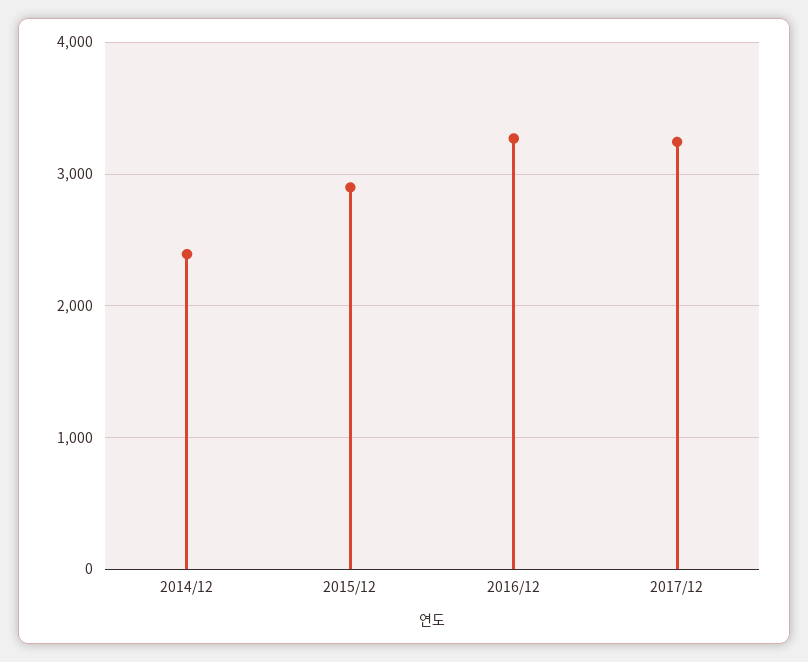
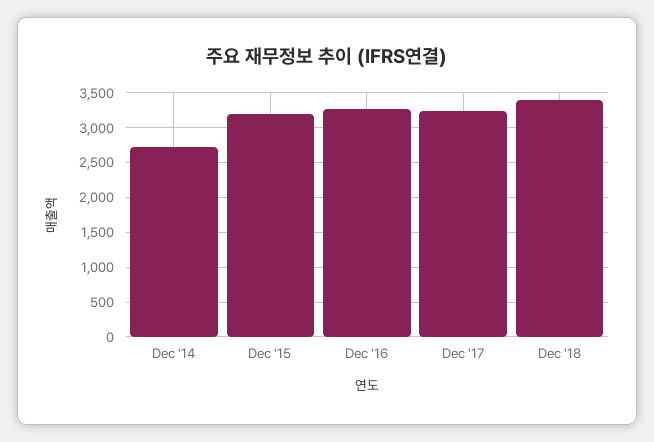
2014/12: 2400 -> 2700
2015/12: 2900 -> 3200
Dec '18: none -> 3400

